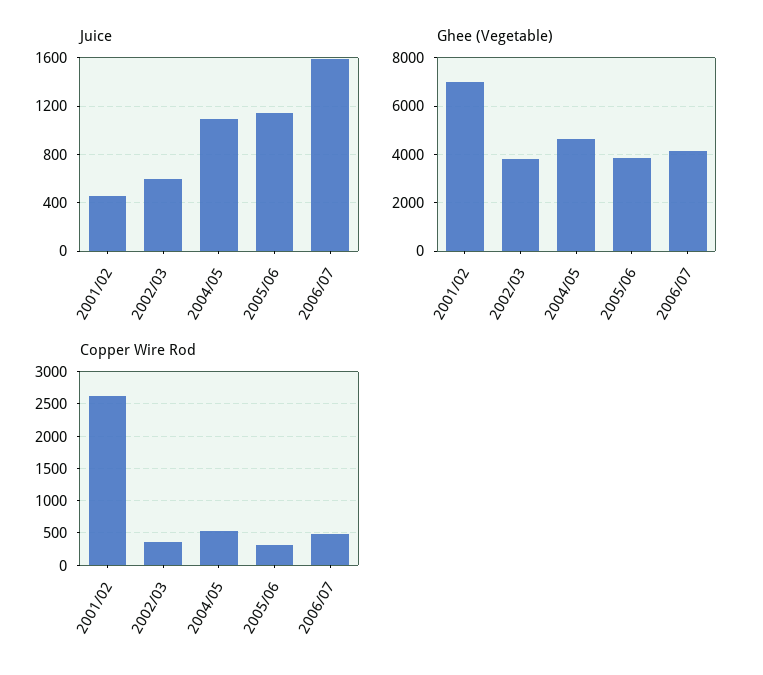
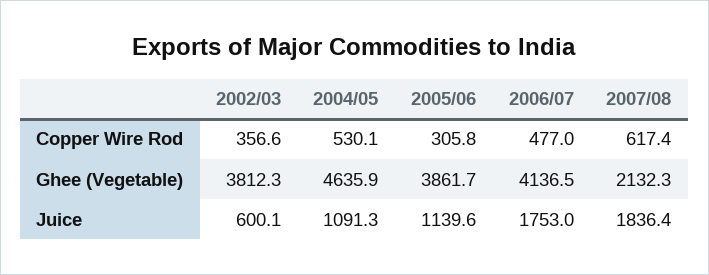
Juice, 2001/02: 450 -> none
Juice, 2006/07: 1600 -> 1753
Ghee (Vegetable), 2001/02: 7000 -> none
Copper Wire Rod, 2001/02: 2600 -> none
Copper Wire Rod, 2007/08: none -> 617.4
Ghee (Vegetable), 2007/08: none -> 2132.3
Juice, 2007/08: none -> 1836.4

